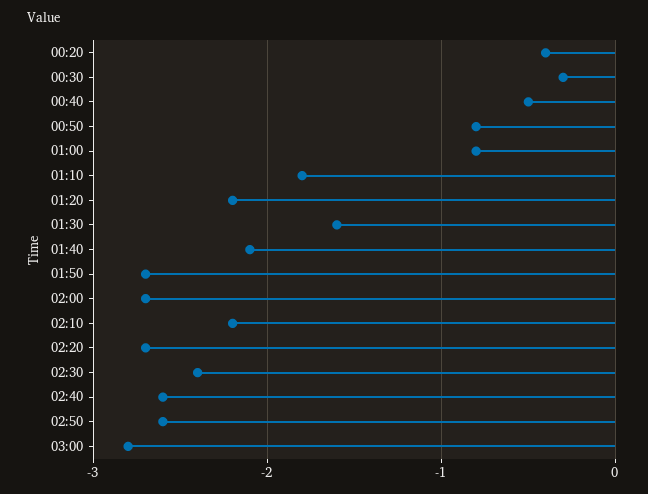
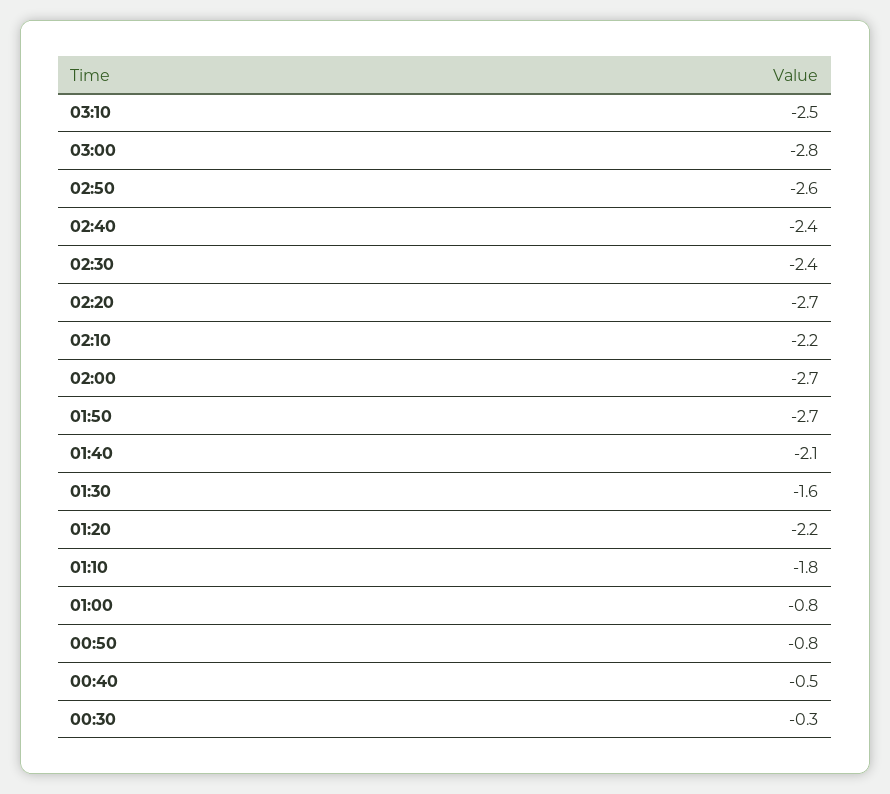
00:20: -0.4 -> none
02:40: -2.6 -> -2.4
03:10: none -> -2.5

